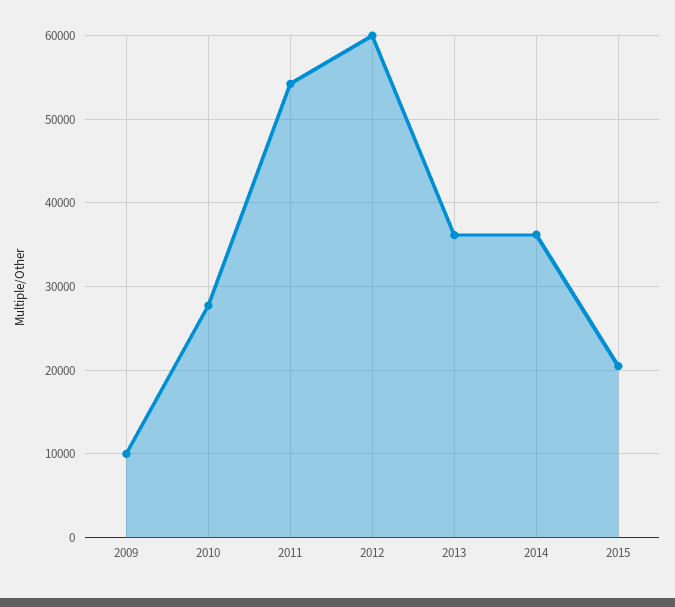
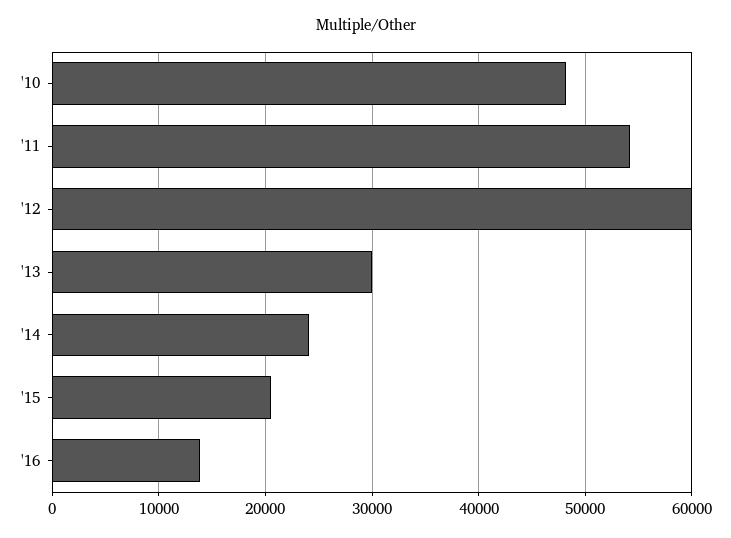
2009: 10000 -> none
2010: 28000 -> 48000
2013: 36000 -> 30000
2014: 36000 -> 24000
'16: none -> 14000

